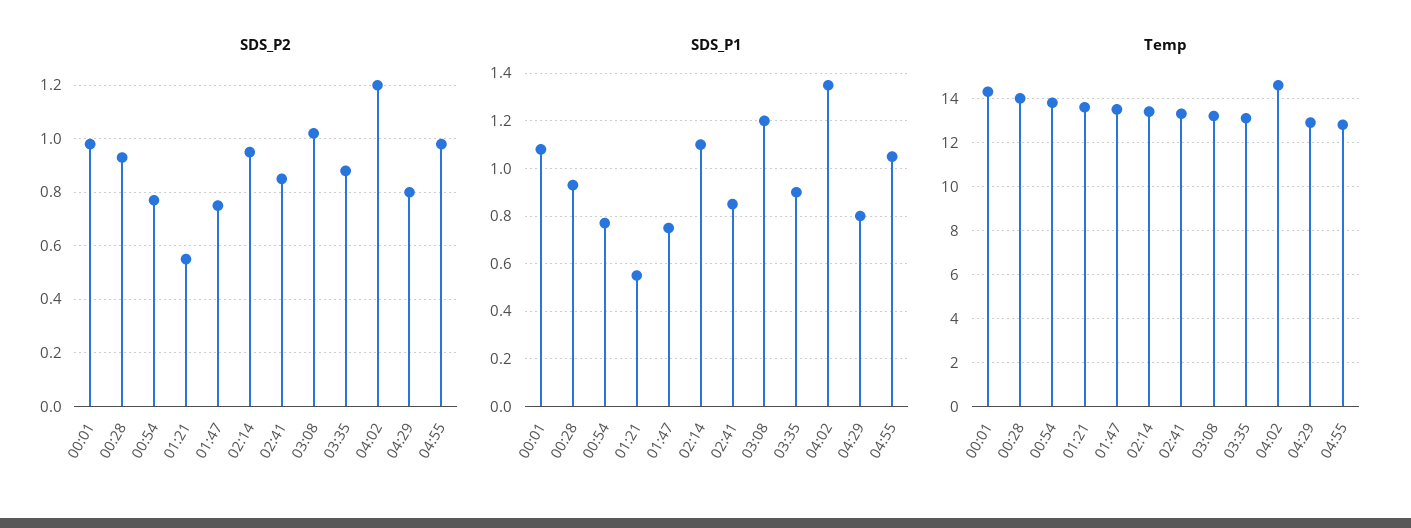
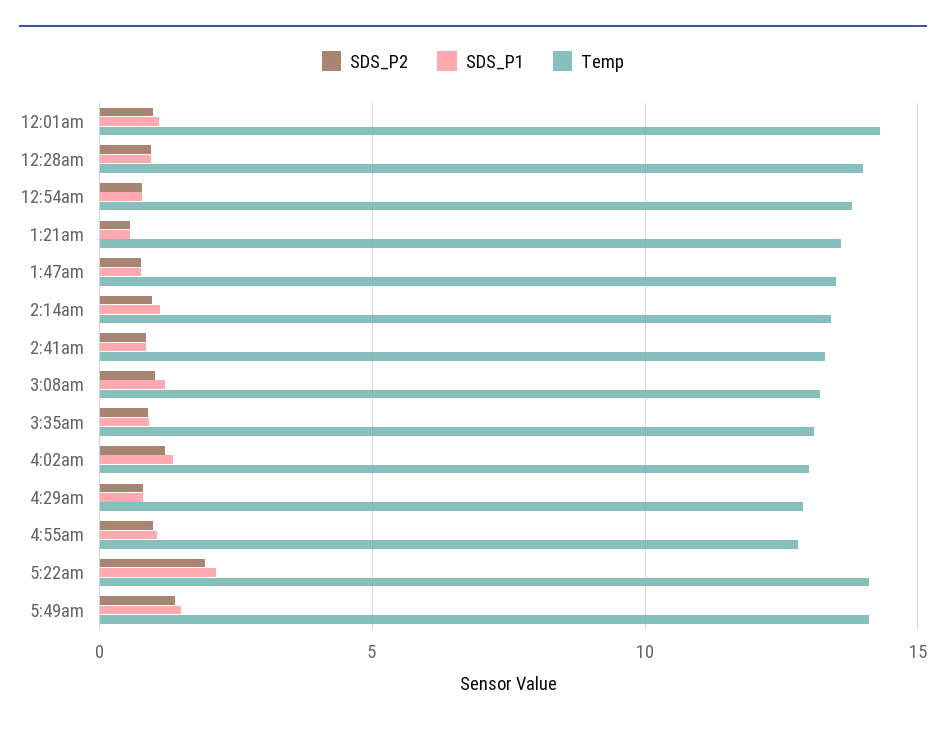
Temp, 04:02: 14.5 -> 13
SDS_P2, 5:22am: none -> 2
SDS_P1, 5:22am: none -> 2
Temp, 5:22am: none -> 14
SDS_P2, 5:49am: none -> 1.5
SDS_P1, 5:49am: none -> 1.5
Temp, 5:49am: none -> 14

